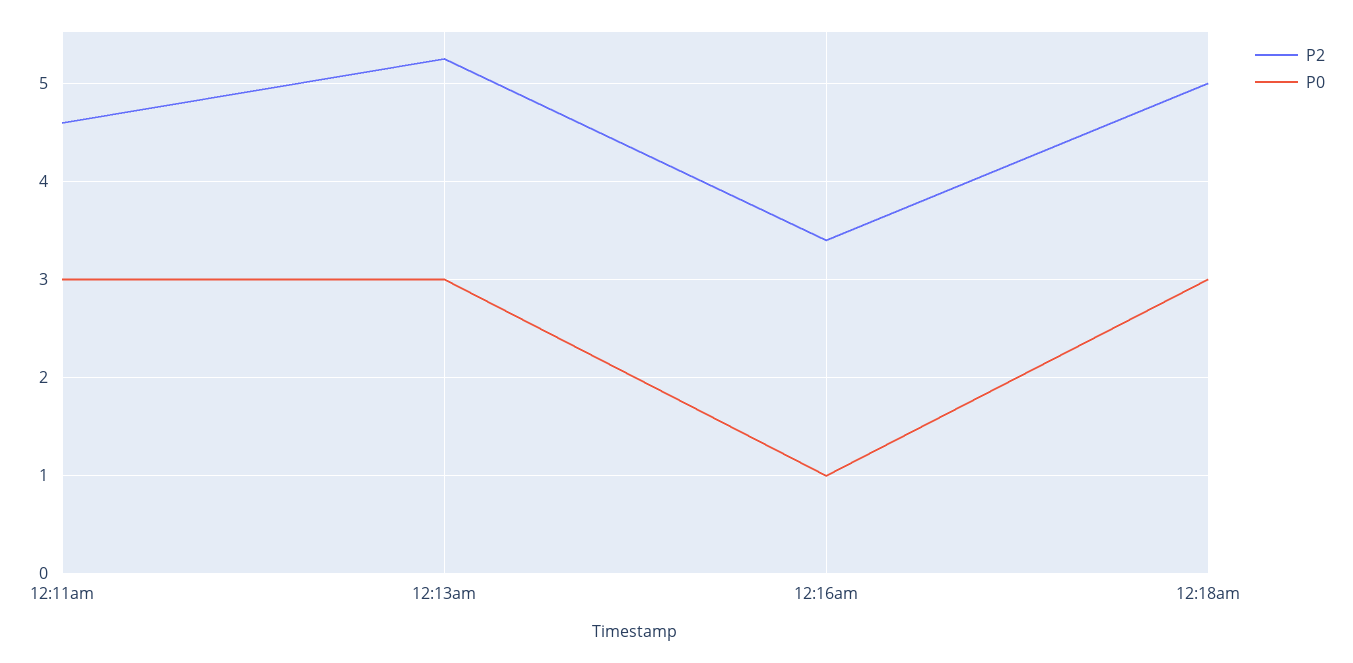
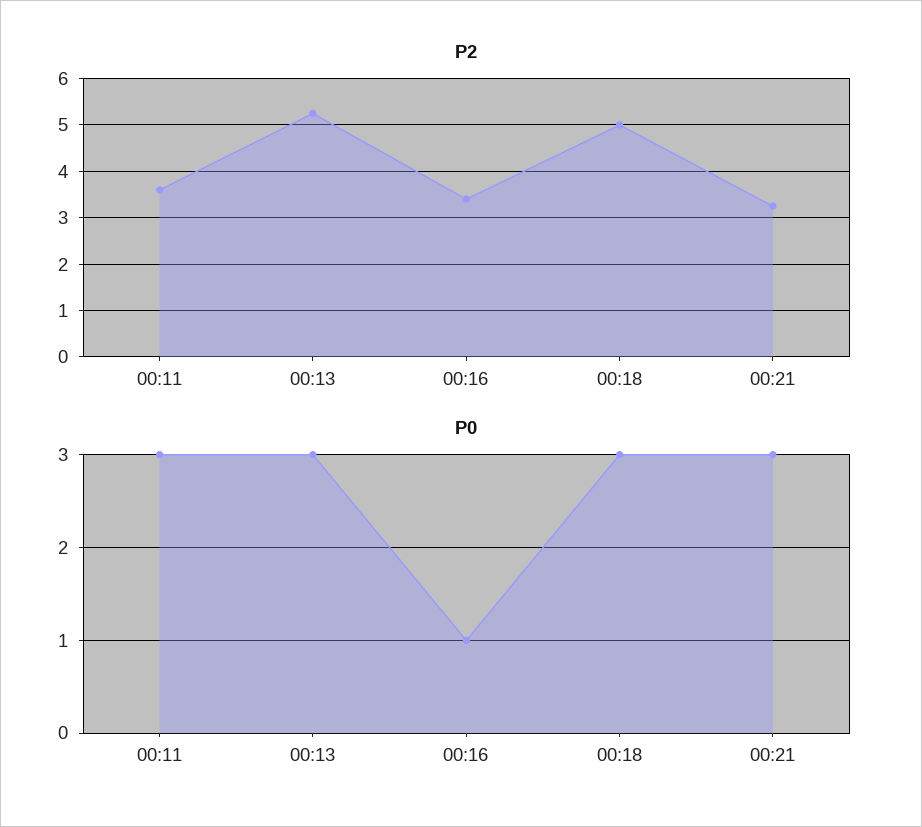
P2, 12:11am: 4.6 -> 3.6
P2, 00:21: none -> 3.2
P0, 00:21: none -> 3

